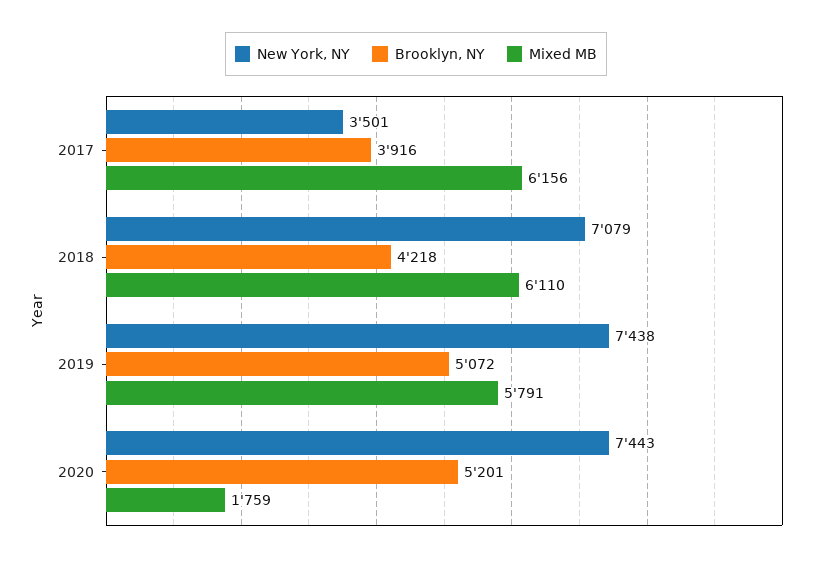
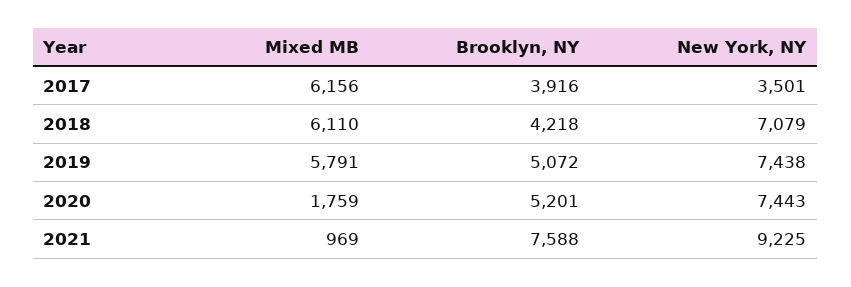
Mixed MB, 2021: none -> 969
Brooklyn, NY, 2021: none -> 7588
New York, NY, 2021: none -> 9225

